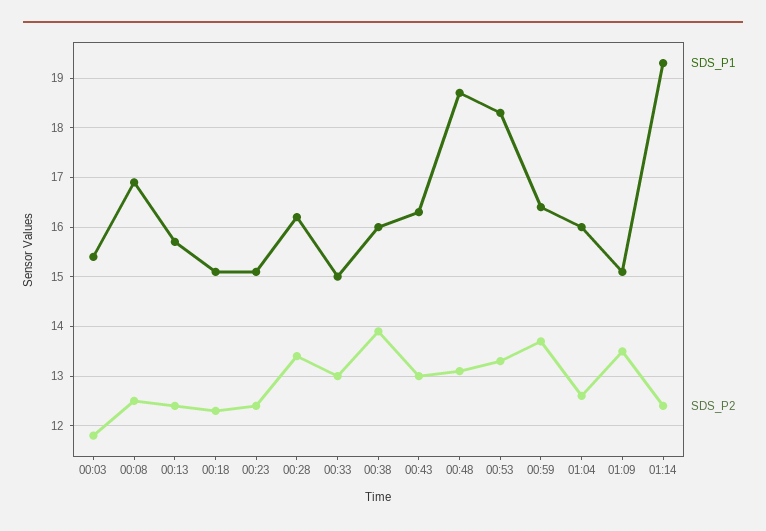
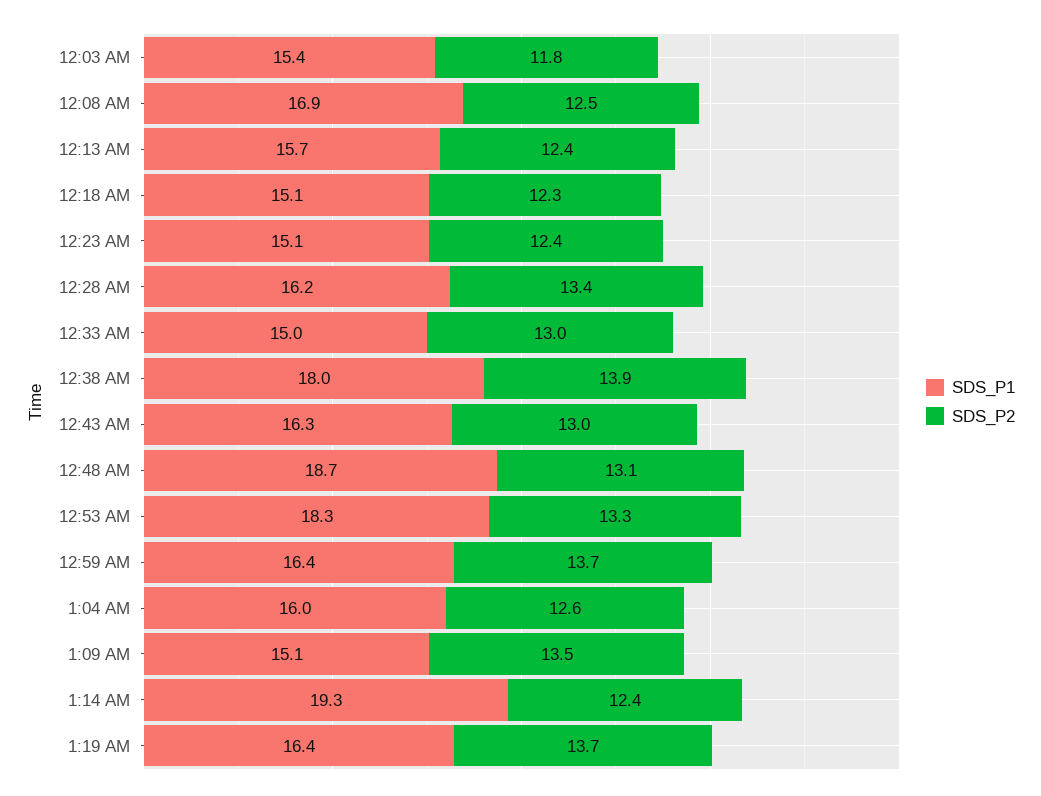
SDS_P1, 00:38: 16 -> 18
SDS_P1, 1:19 AM: none -> 16.4
SDS_P2, 1:19 AM: none -> 13.7

